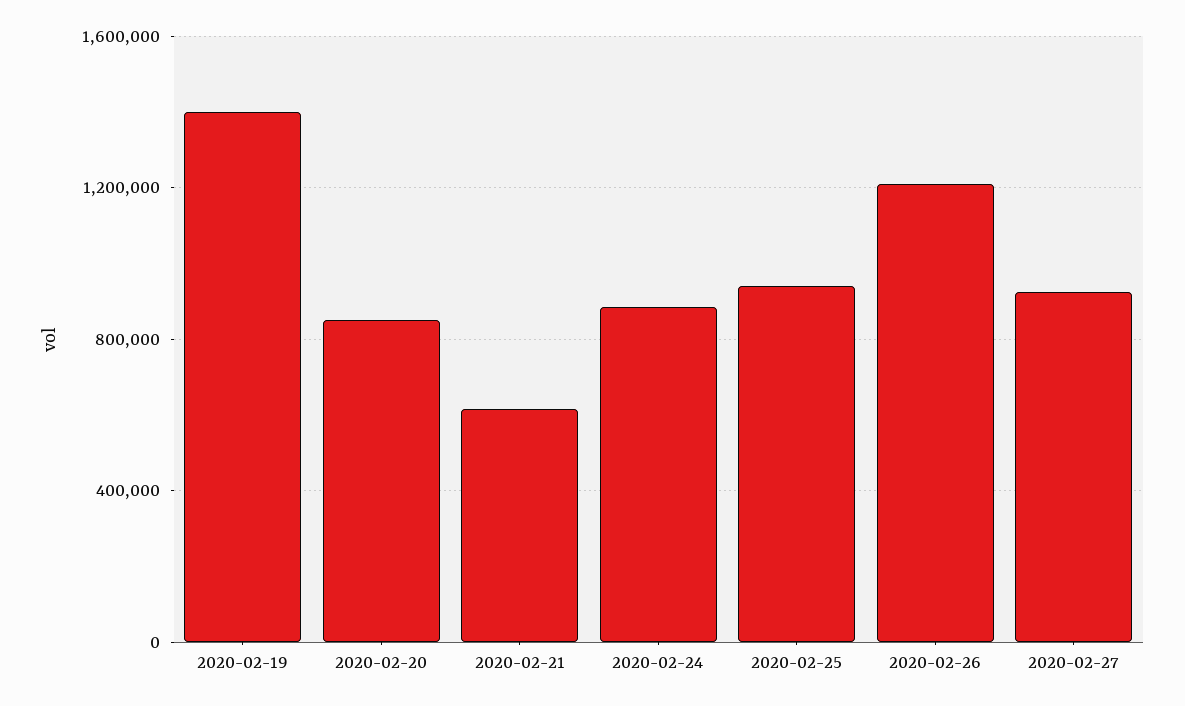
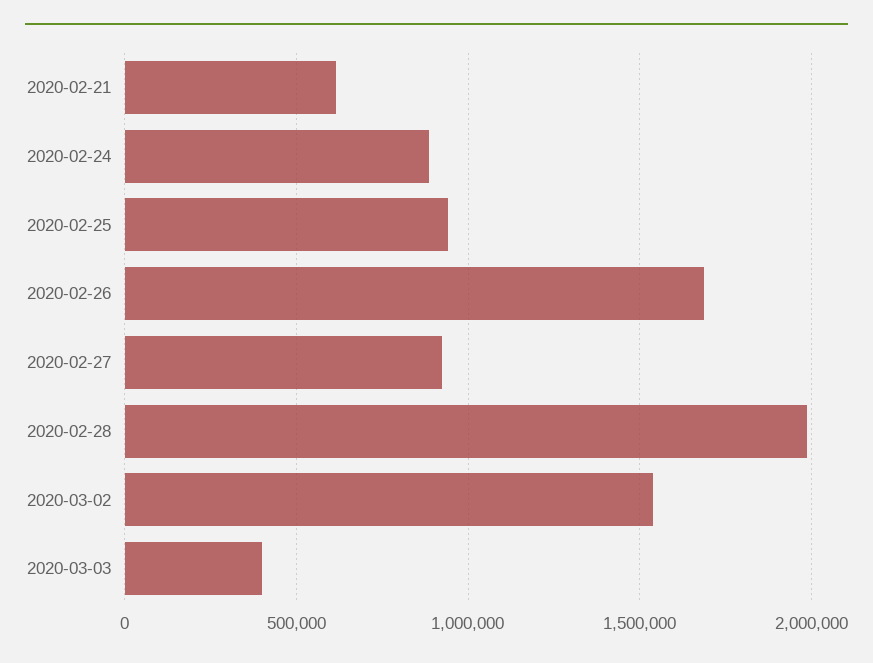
2020-02-19: 1400000 -> none
2020-02-20: 850000 -> none
2020-02-26: 1200000 -> 1700000
2020-02-28: none -> 2000000
2020-03-02: none -> 1550000
2020-03-03: none -> 400000

